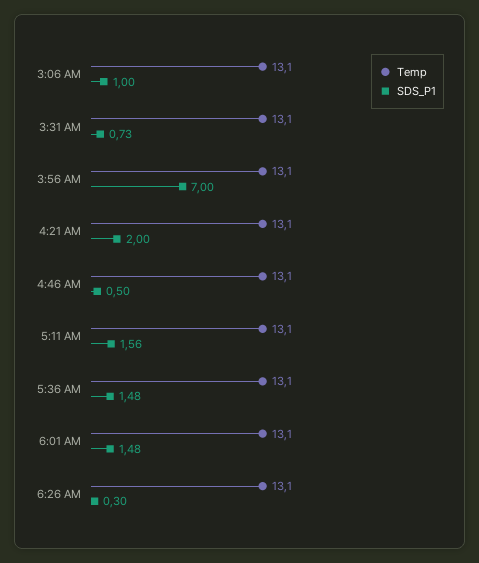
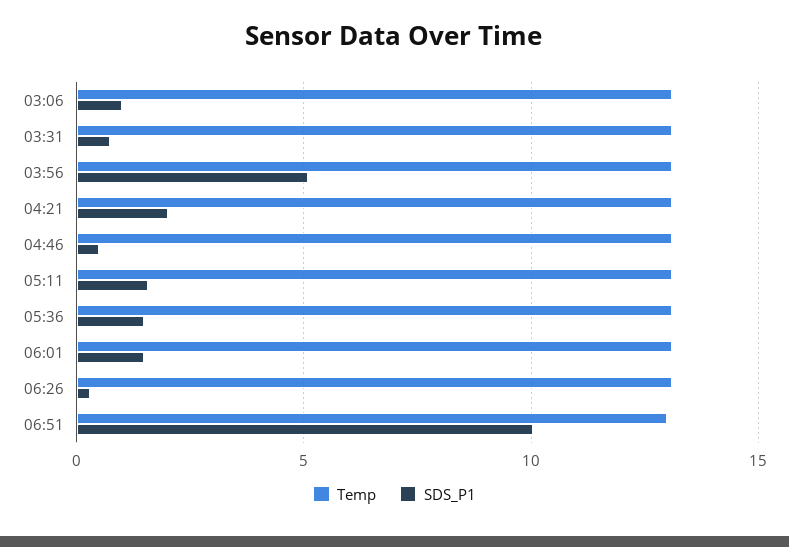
SDS_P1, 3:56 AM: 7 -> 5
Temp, 06:51: none -> 13
SDS_P1, 06:51: none -> 10

